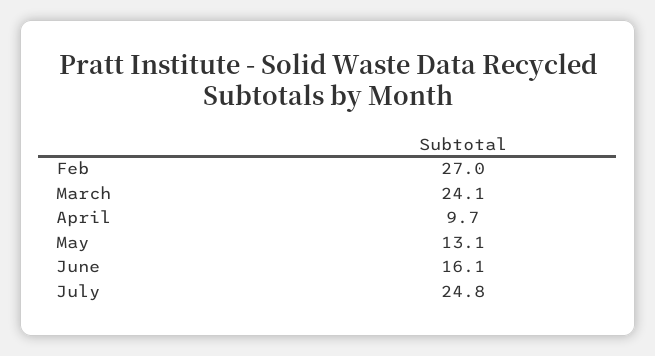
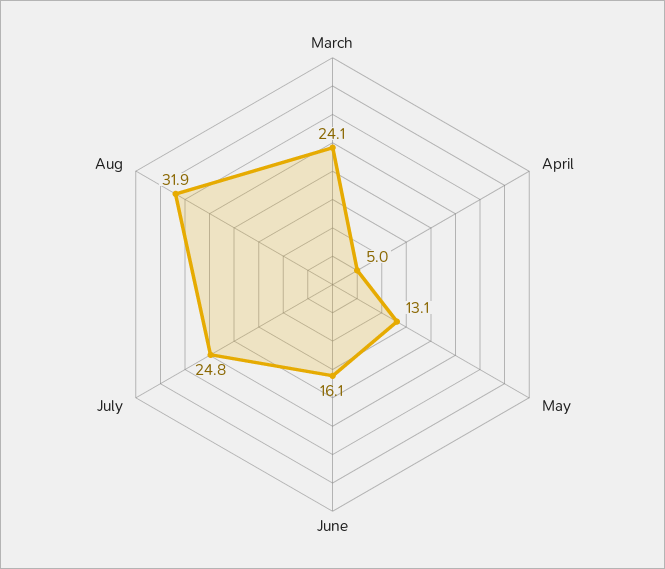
Feb: 27 -> none
April: 9.7 -> 5
Aug: none -> 31.9

